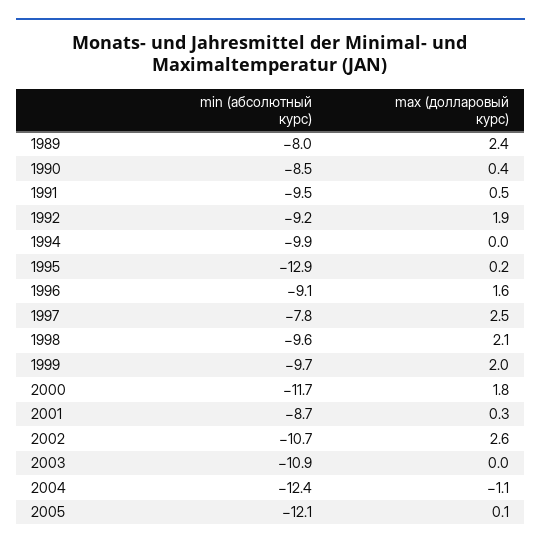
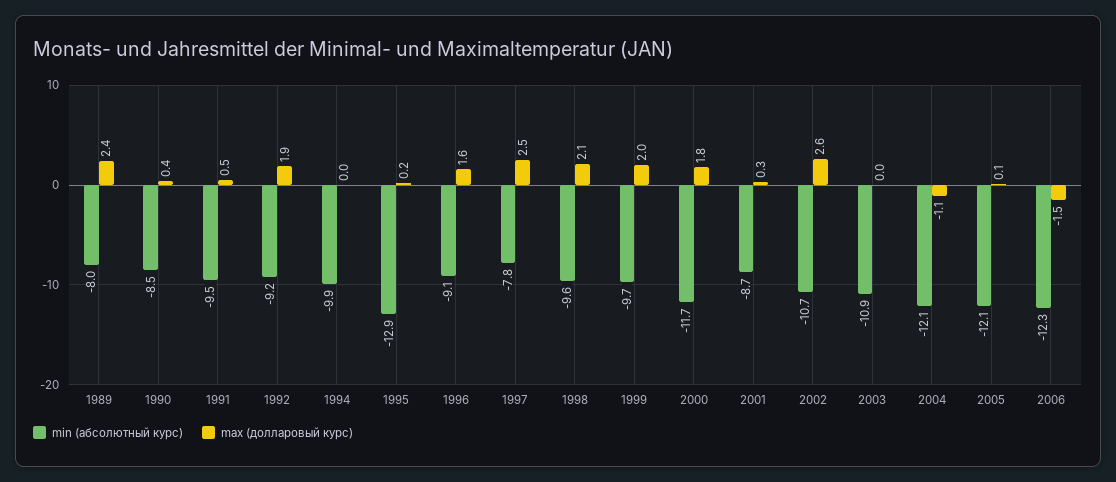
min (абсолютный курс), 2004: -12.4 -> -12.1
min (абсолютный курс), 2006: none -> -12.3
max (долларовый курс), 2006: none -> -1.5

